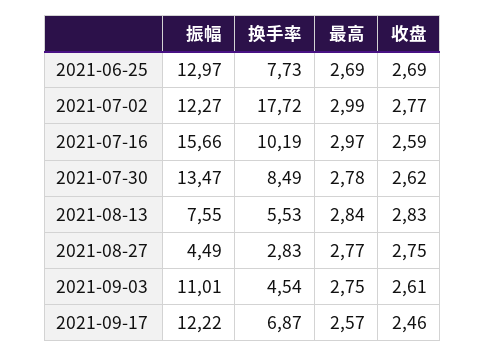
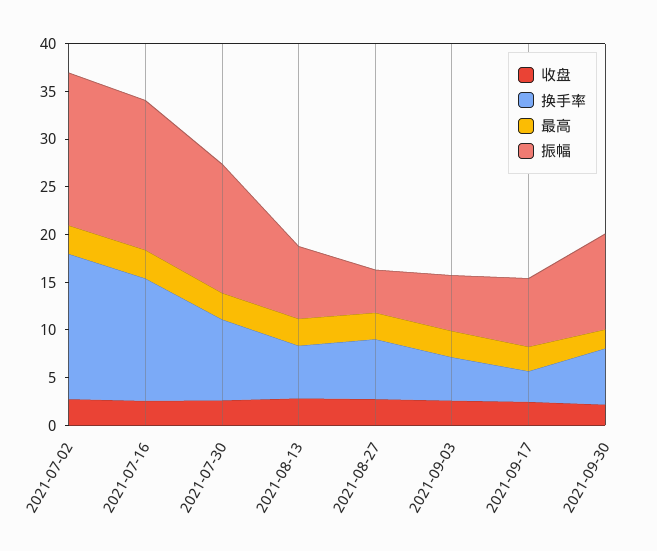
振幅, 2021-06-25: 12.97 -> none
换手率, 2021-06-25: 7.73 -> none
最高, 2021-06-25: 2.69 -> none
收盘, 2021-06-25: 2.69 -> none
振幅, 2021-07-02: 12.27 -> 16
换手率, 2021-07-02: 17.72 -> 15
换手率, 2021-07-16: 10.19 -> 13
换手率, 2021-08-27: 2.83 -> 6
振幅, 2021-09-03: 11.01 -> 6
振幅, 2021-09-17: 12.22 -> 7
换手率, 2021-09-17: 6.87 -> 3
收盘, 2021-09-30: none -> 2
换手率, 2021-09-30: none -> 6
最高, 2021-09-30: none -> 2
振幅, 2021-09-30: none -> 10

